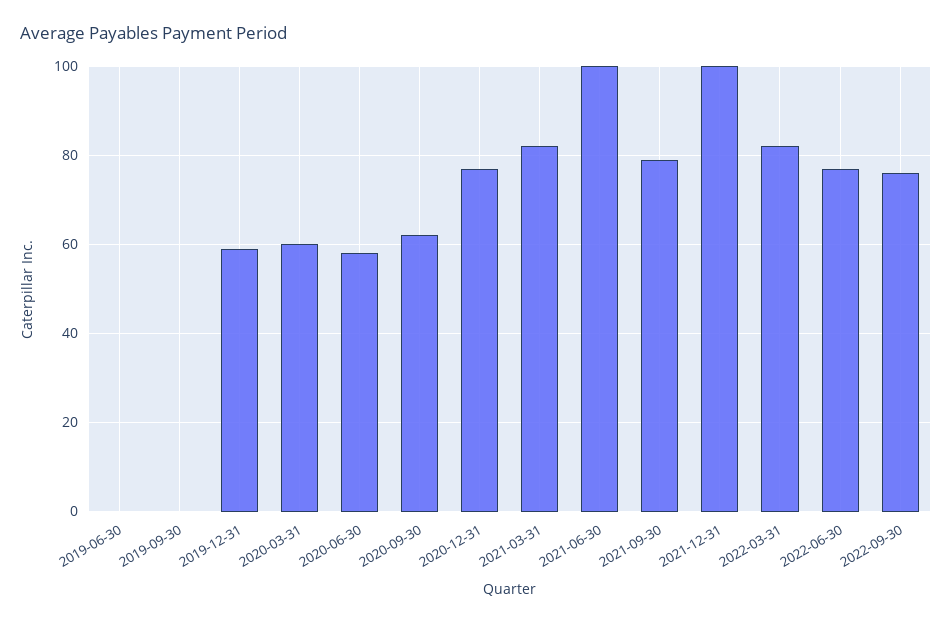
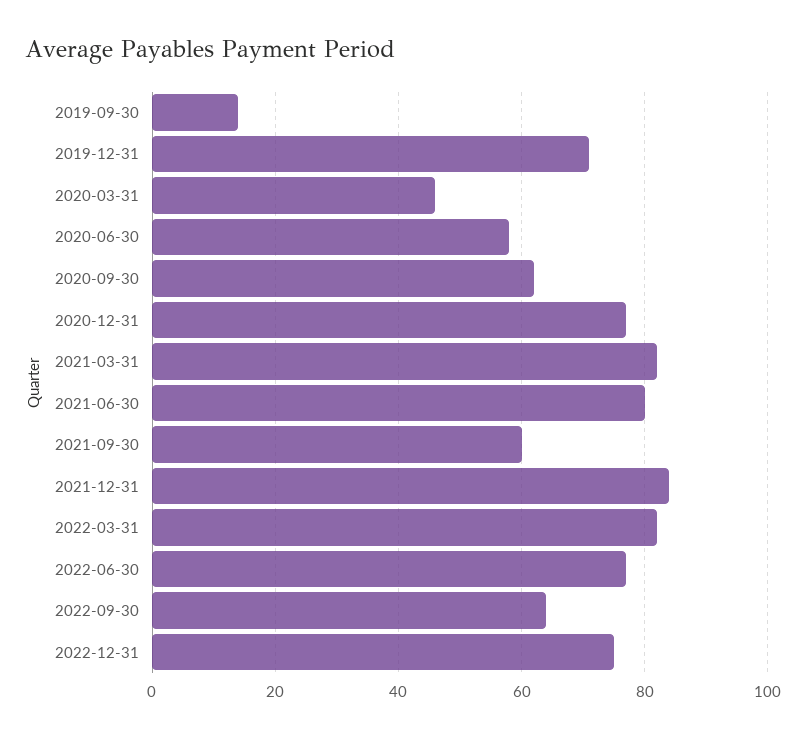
2019-06-30: 0 -> none
2019-09-30: 0 -> 15
2019-12-31: 60 -> 70
2020-03-31: 60 -> 45
2021-06-30: 100 -> 80
2021-09-30: 80 -> 60
2021-12-31: 100 -> 85
2022-09-30: 75 -> 65
2022-12-31: none -> 75

